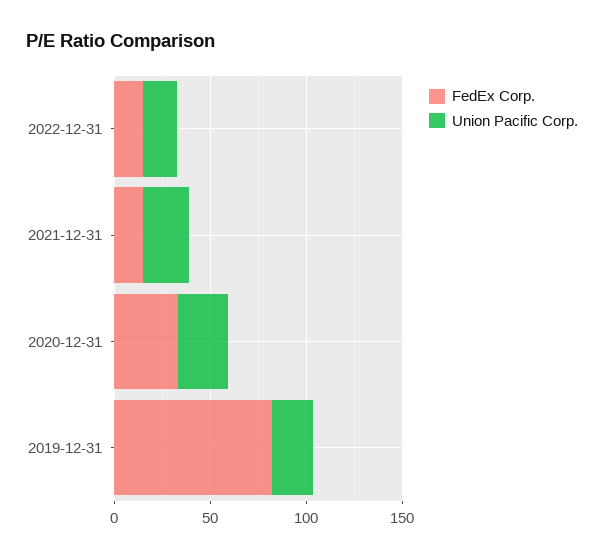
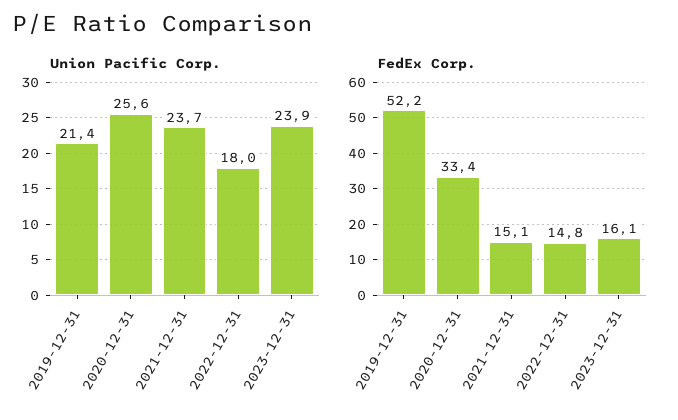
FedEx Corp., 2019-12-31: 80 -> 52.2
Union Pacific Corp., 2023-12-31: none -> 23.9
FedEx Corp., 2023-12-31: none -> 16.1

